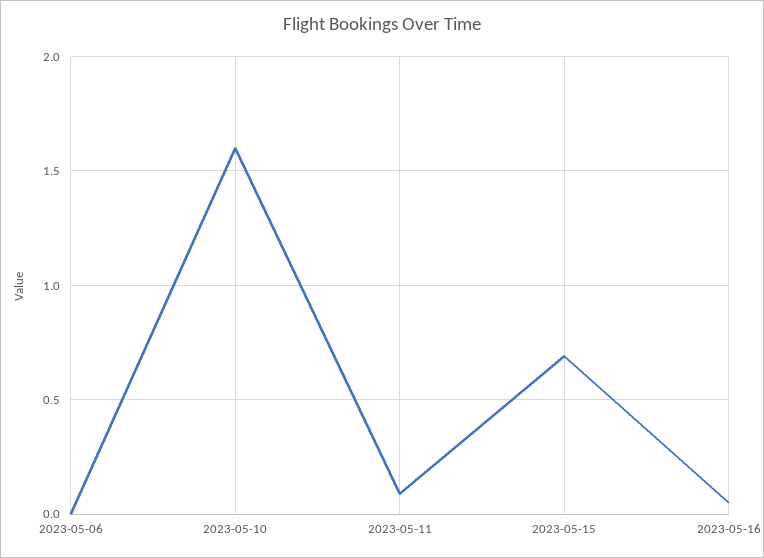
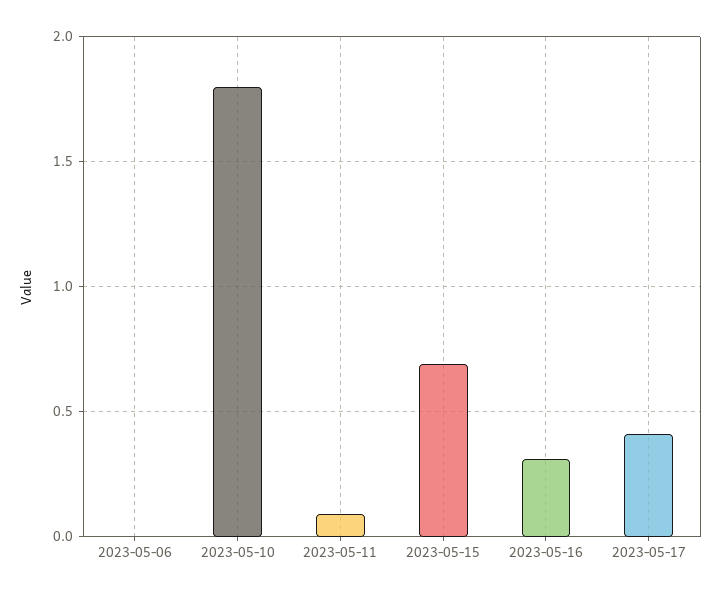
2023-05-10: 1.6 -> 1.8
2023-05-16: 0.05 -> 0.3
2023-05-17: none -> 0.4

